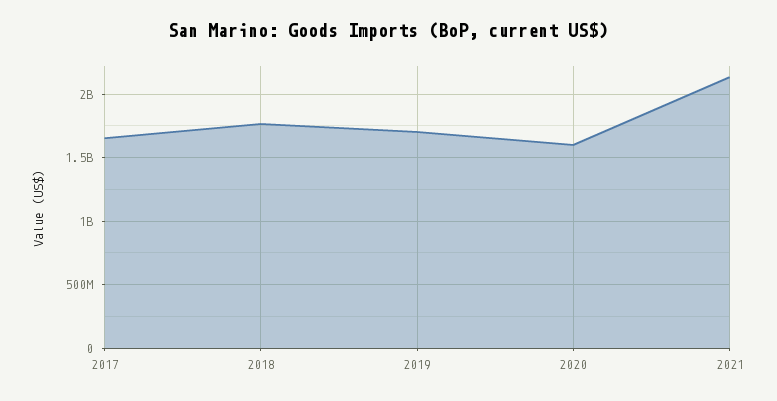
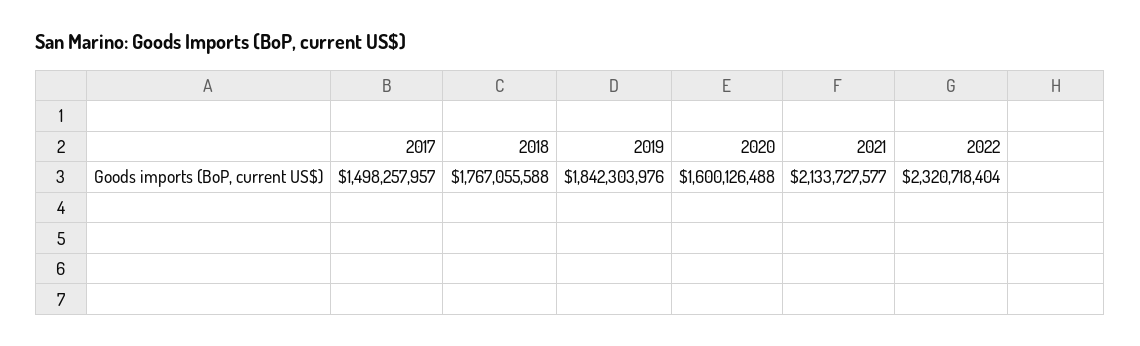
2017: 1650000000 -> 1498257957
2019: 1700000000 -> 1842303976
2022: none -> 2320718404

